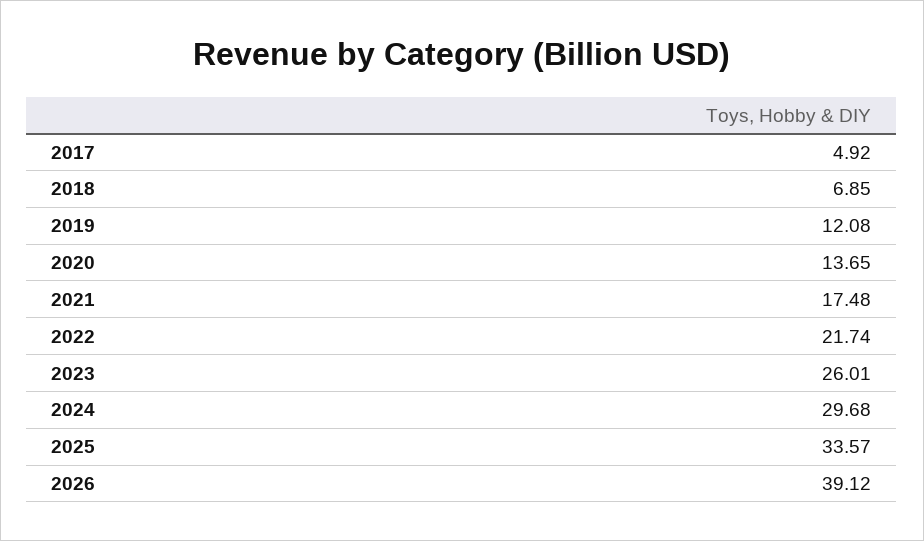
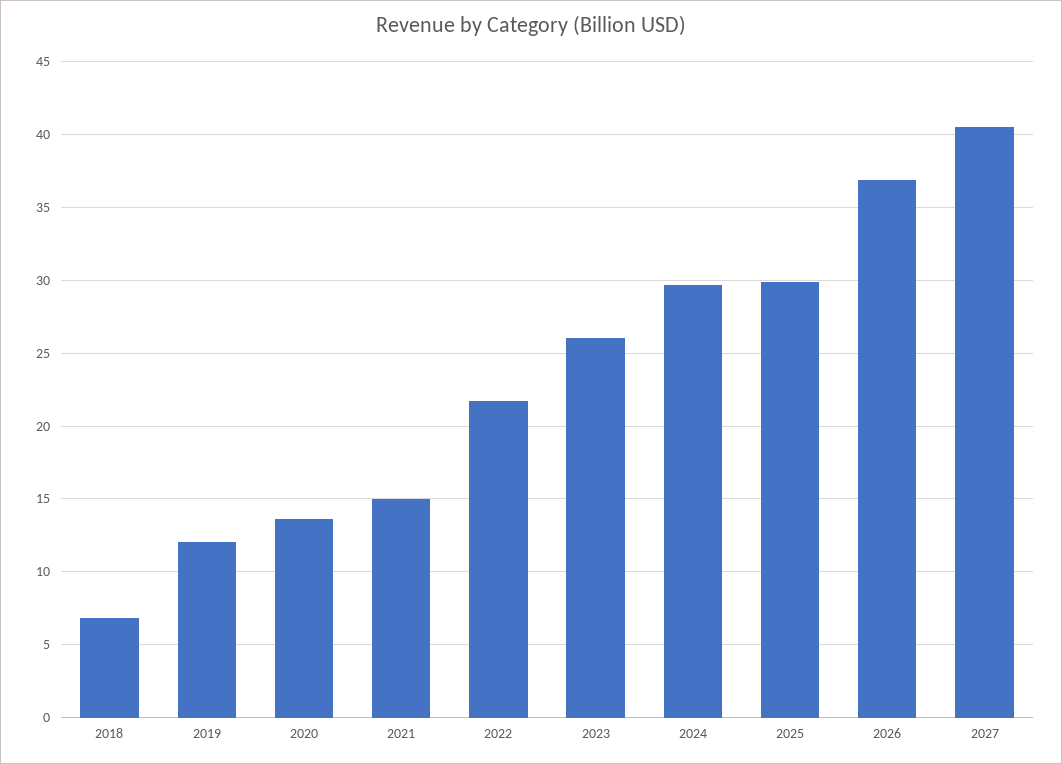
2017: 4.92 -> none
2021: 17.48 -> 15
2025: 33.57 -> 30
2026: 39.12 -> 37
2027: none -> 40.5

